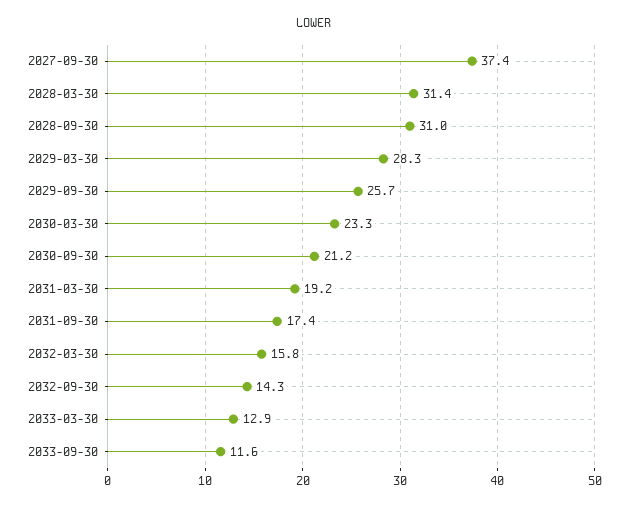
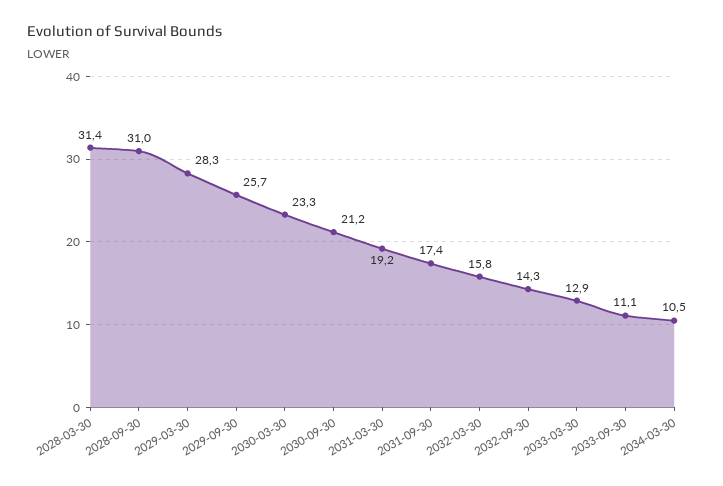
2027-09-30: 37.4 -> none
2033-09-30: 11.6 -> 11.1
2034-03-30: none -> 10.5

